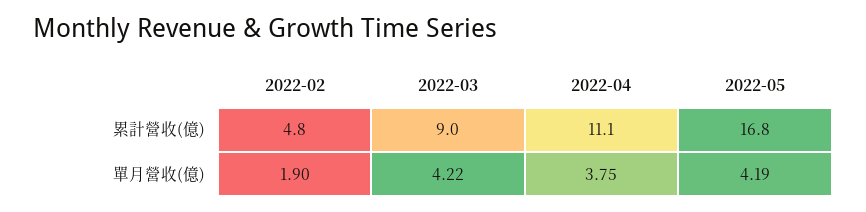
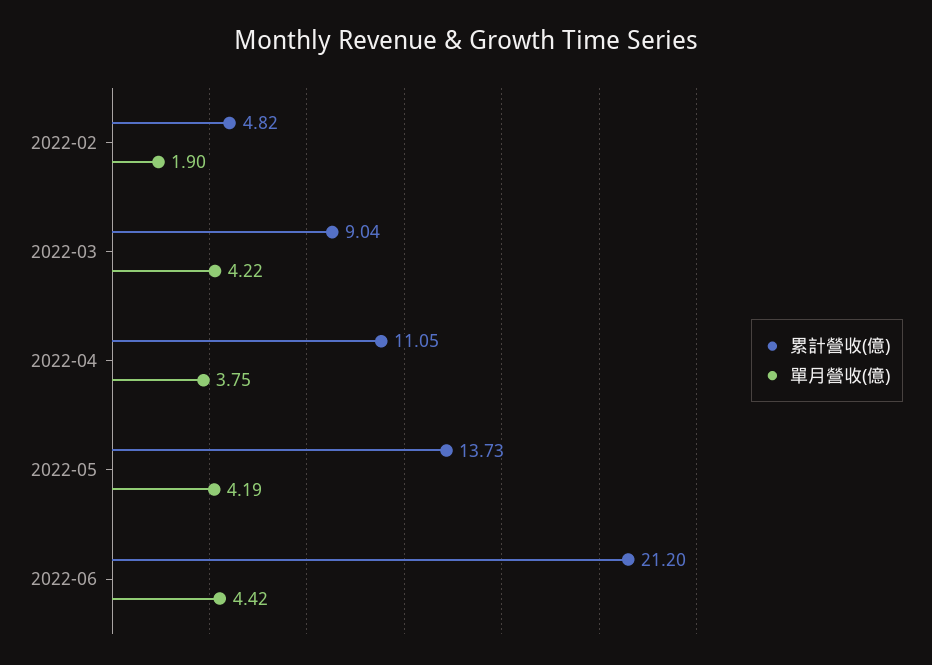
累計營收(億), 2022-05: 16.8 -> 13.73
累計營收(億), 2022-06: none -> 21.2
單月營收(億), 2022-06: none -> 4.42

